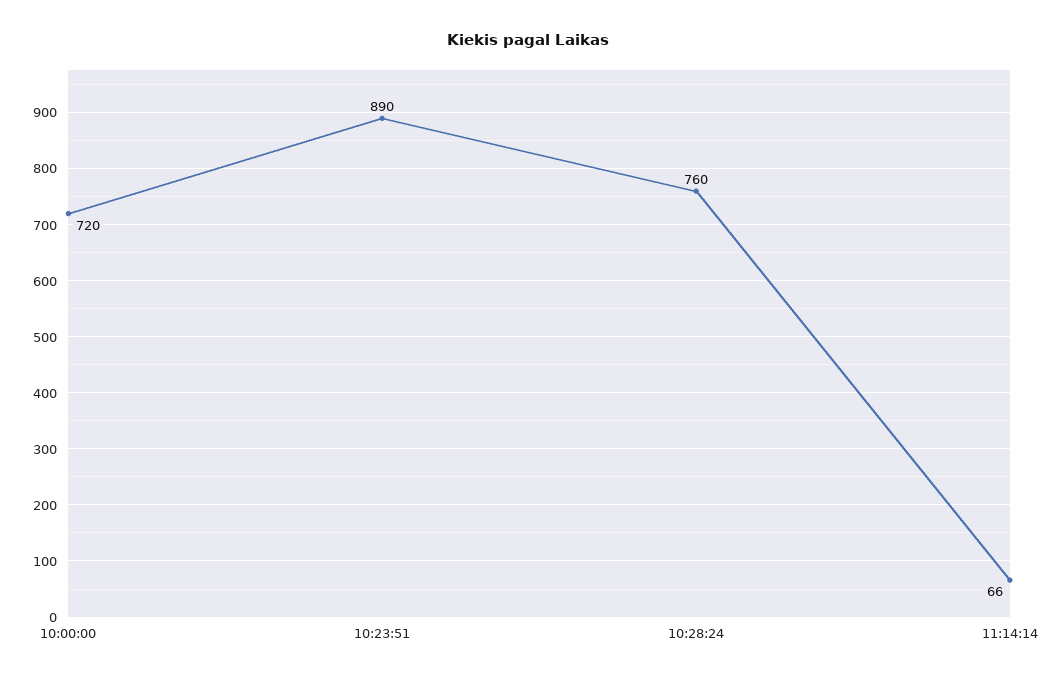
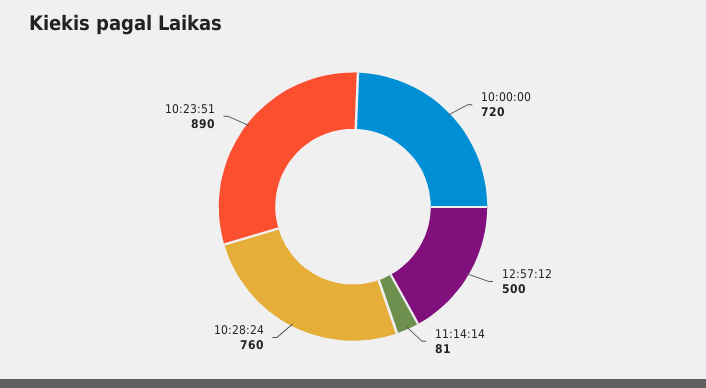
11:14:14: 66 -> 81
12:57:12: none -> 500

